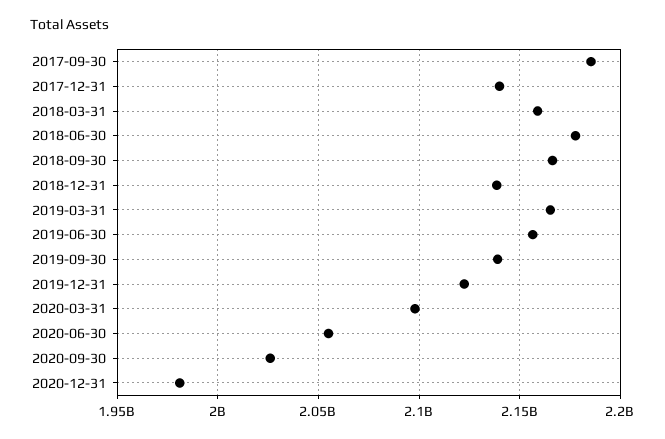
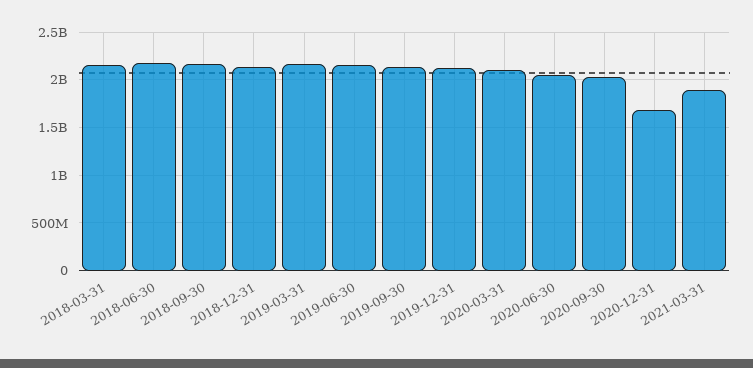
2017-09-30: 2185000000 -> none
2017-12-31: 2140000000 -> none
2020-12-31: 1980000000 -> 1700000000
2021-03-31: none -> 1900000000

